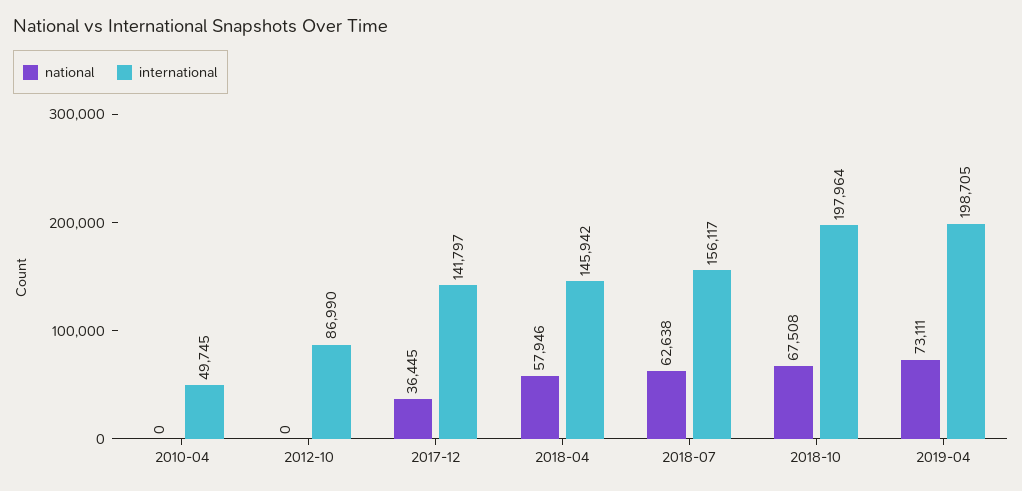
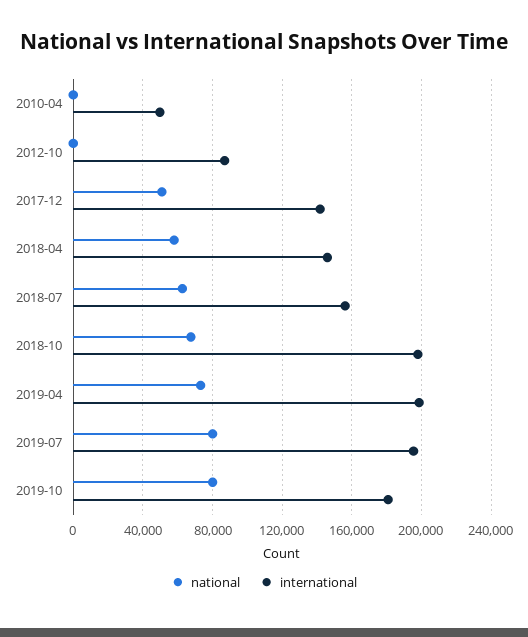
national, 2017-12: 36445 -> 50000
national, 2019-07: none -> 80000
international, 2019-07: none -> 195000
national, 2019-10: none -> 80000
international, 2019-10: none -> 180000

